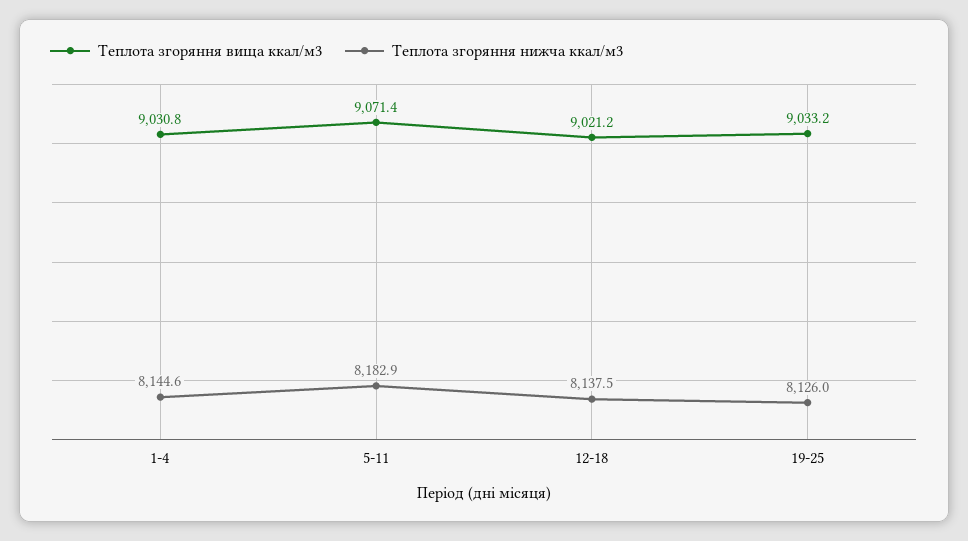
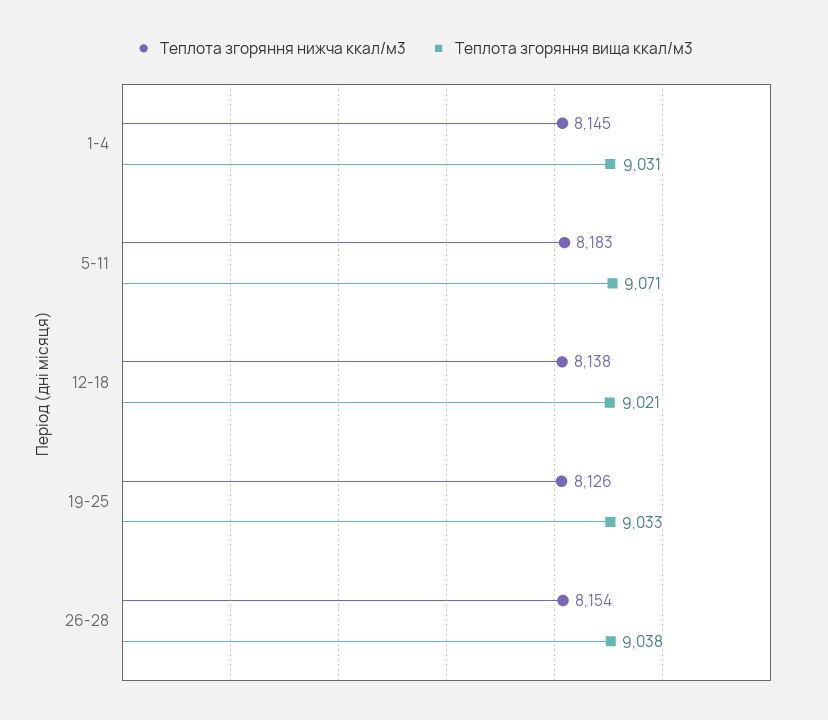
Теплота згоряння нижча ккал/м3, 26-28: none -> 8154
Теплота згоряння вища ккал/м3, 26-28: none -> 9038

